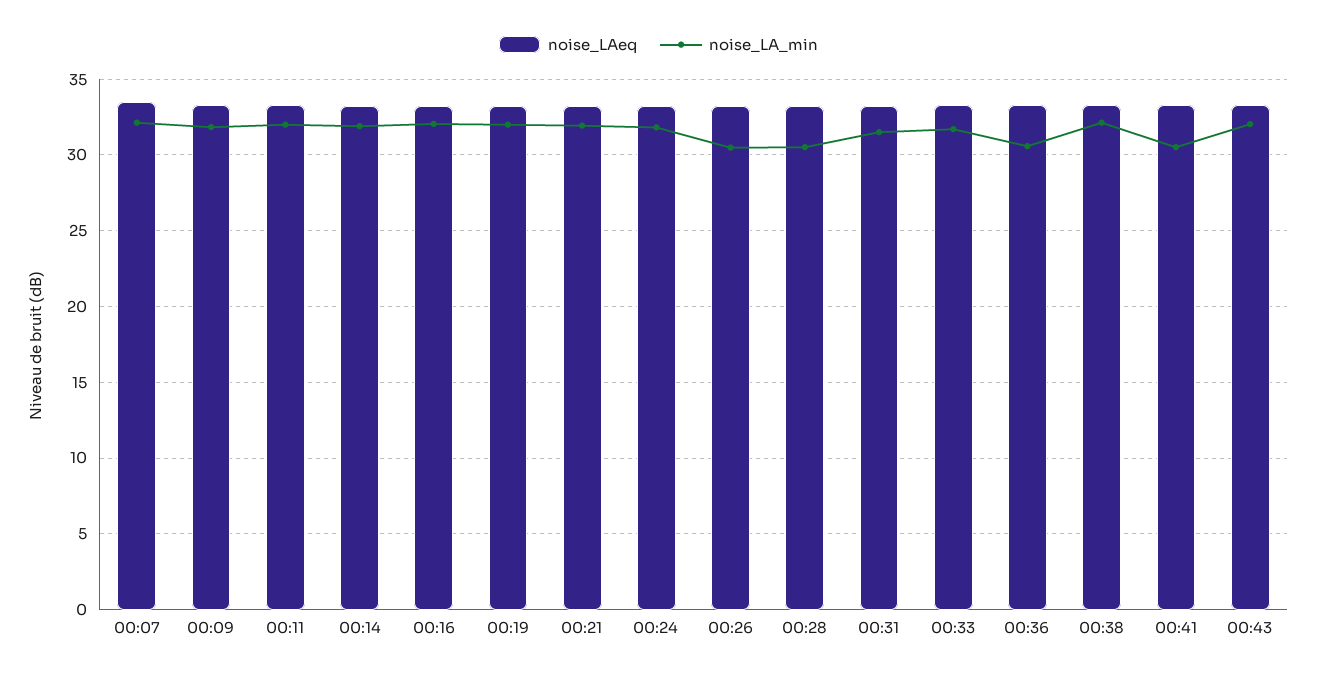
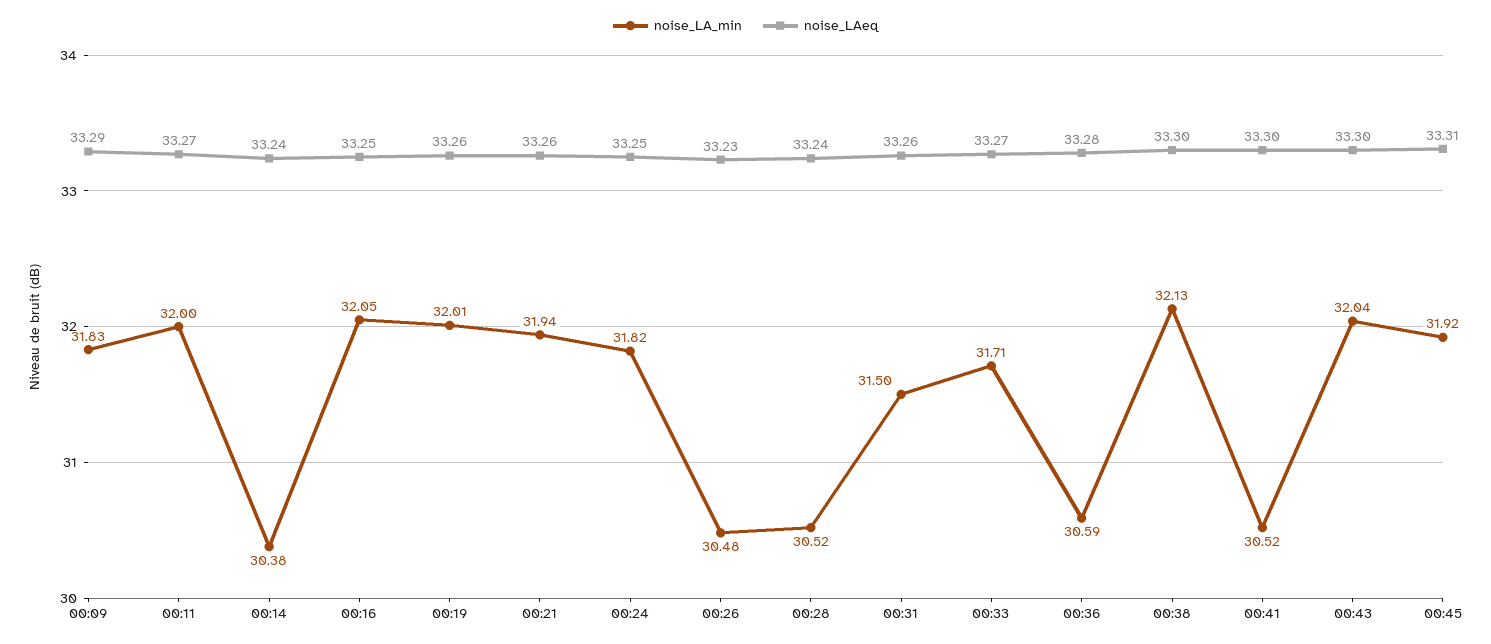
noise_LAeq, 00:07: 33.5 -> none
noise_LA_min, 00:07: 32 -> none
noise_LA_min, 00:14: 32 -> 30.38
noise_LA_min, 00:45: none -> 31.92
noise_LAeq, 00:45: none -> 33.31

